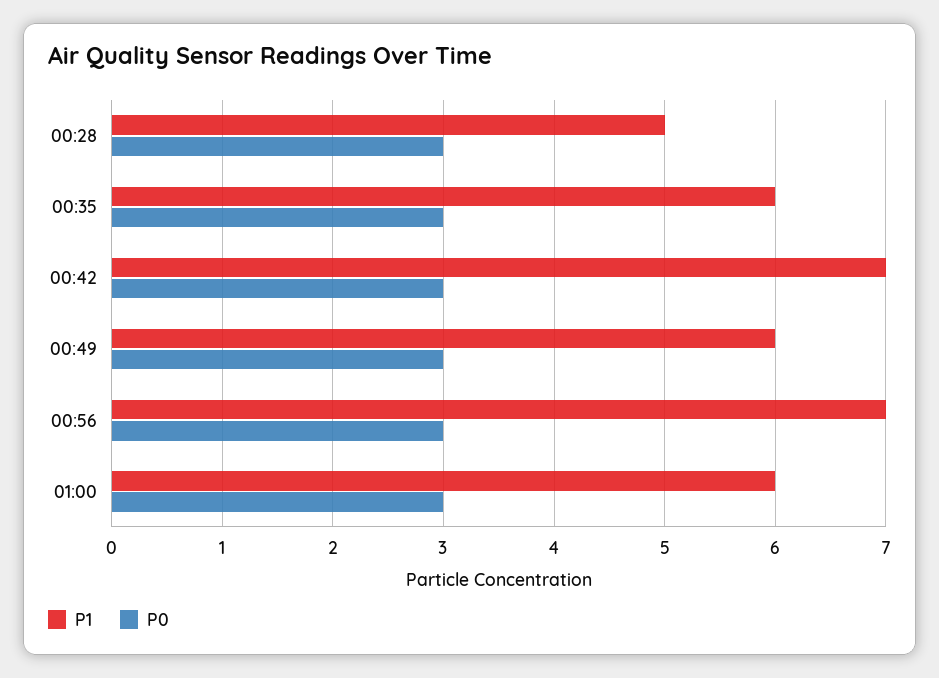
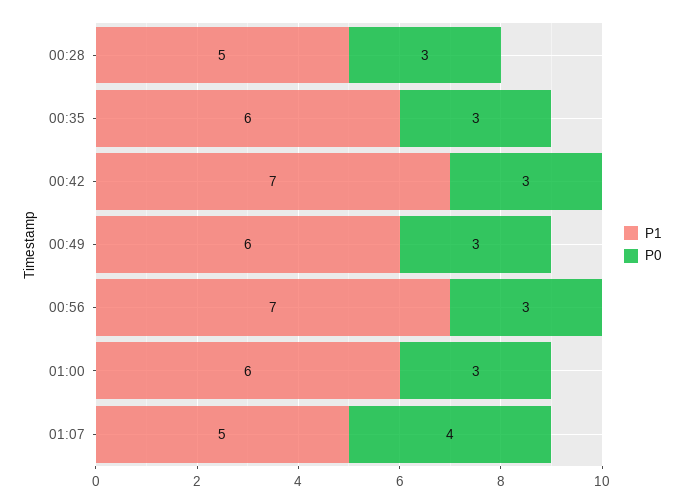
P1, 01:07: none -> 5
P0, 01:07: none -> 4

